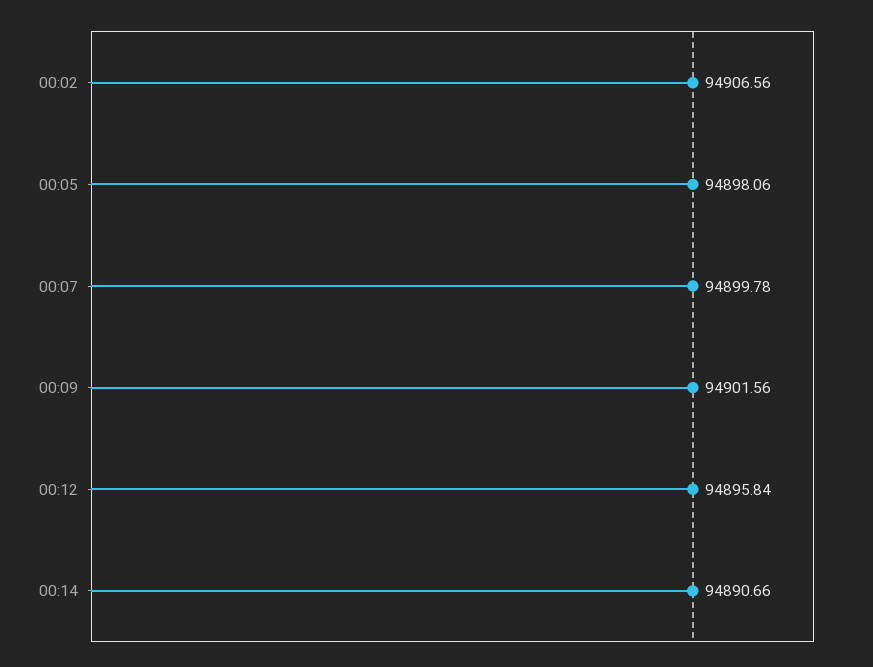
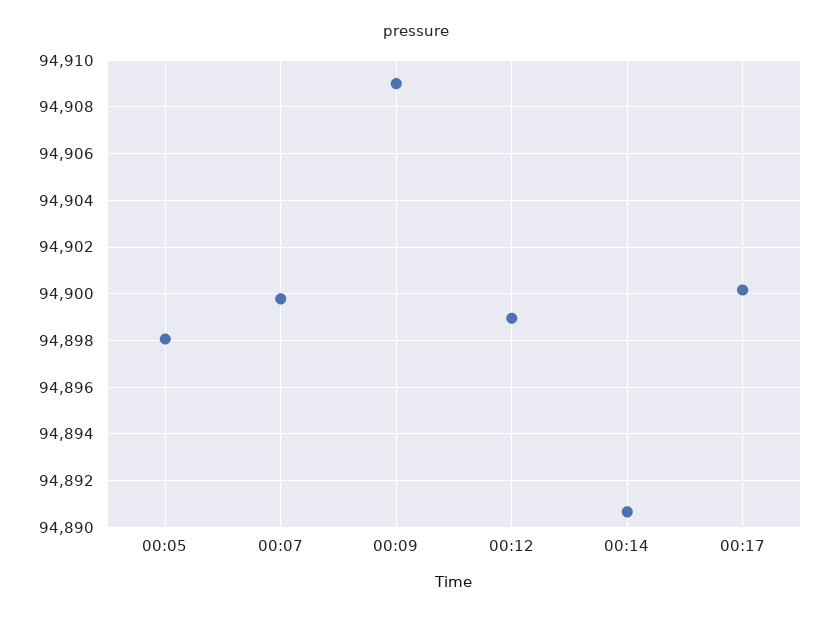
00:02: 94906.56 -> none
00:09: 94901.56 -> 94909
00:12: 94895.84 -> 94899
00:17: none -> 94900

